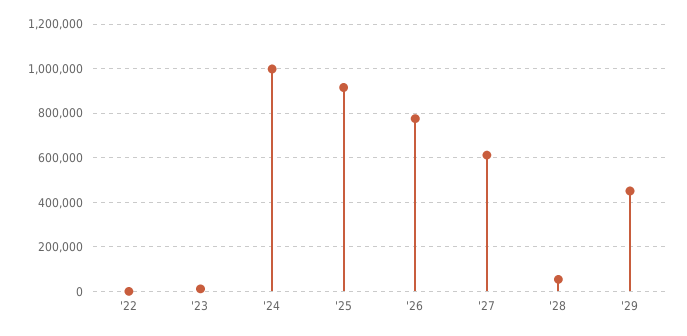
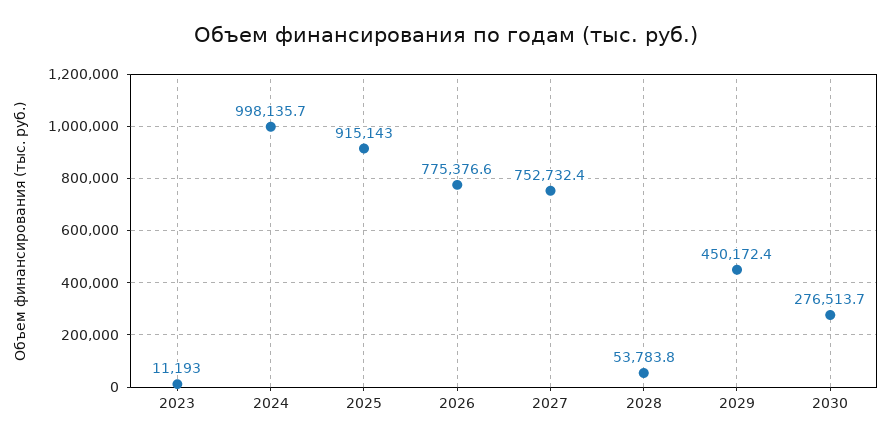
'22: 0 -> none
'27: 600000 -> 752732.4
2030: none -> 276513.7

